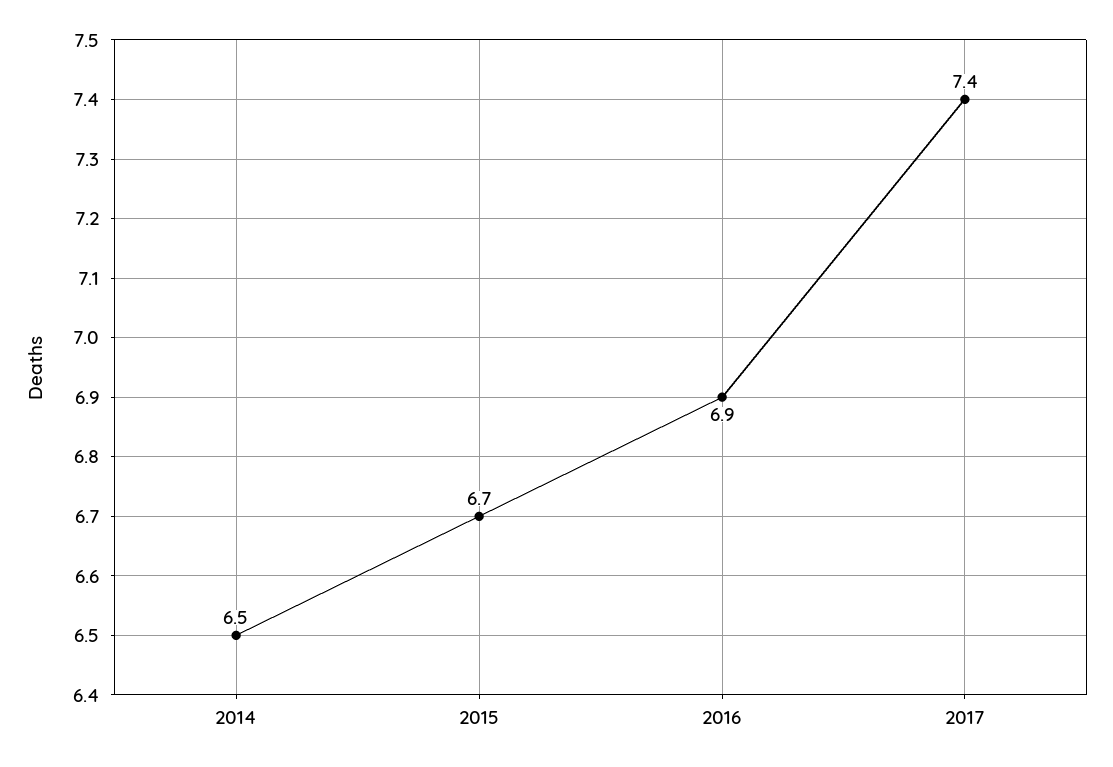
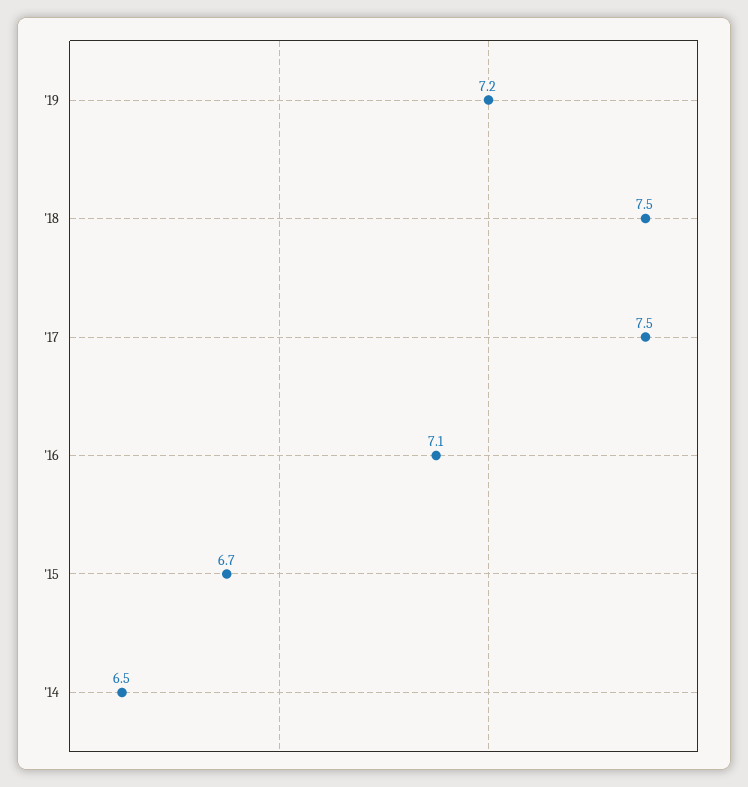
2016: 6.9 -> 7.1
2017: 7.4 -> 7.5
'19: none -> 7.2
'18: none -> 7.5

